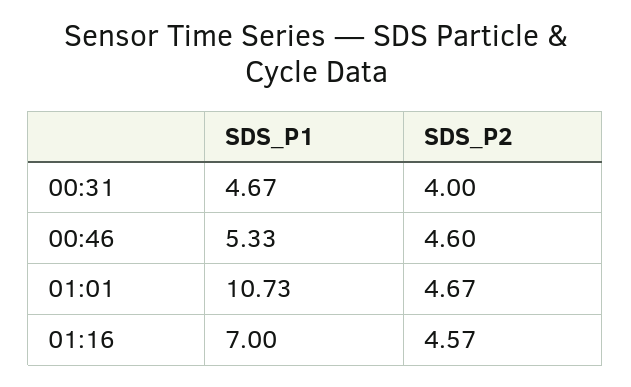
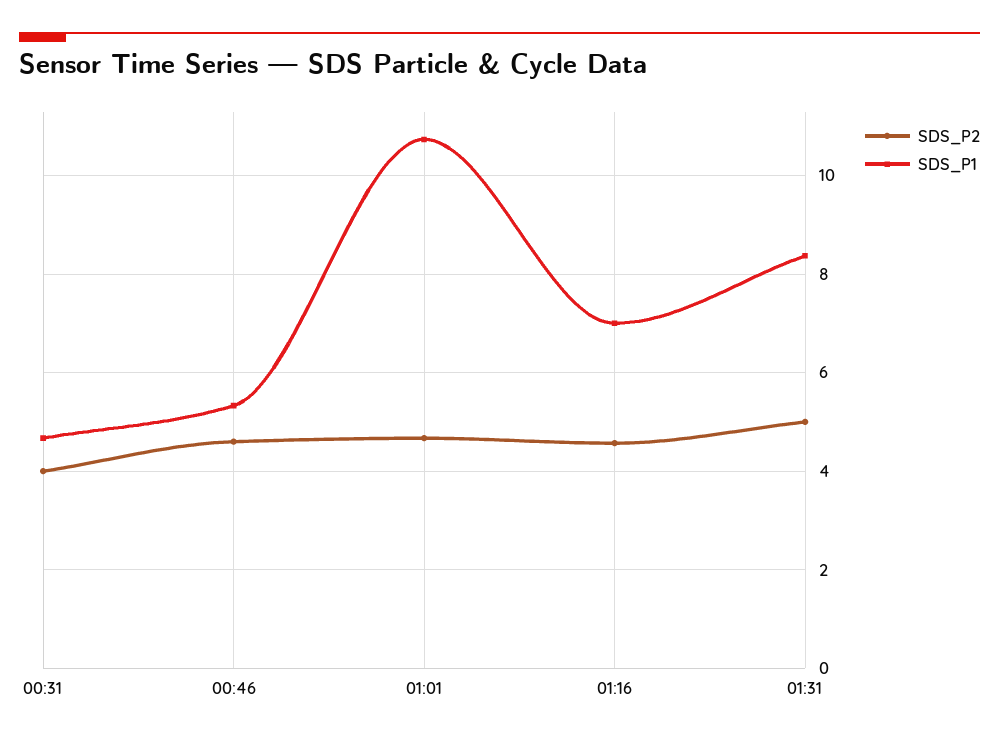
SDS_P2, 01:31: none -> 5
SDS_P1, 01:31: none -> 8.4

